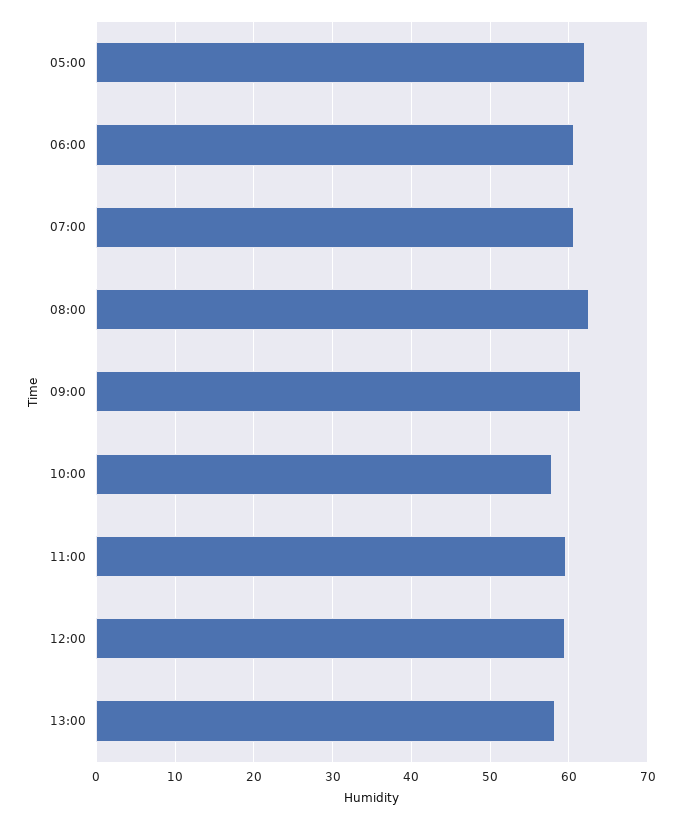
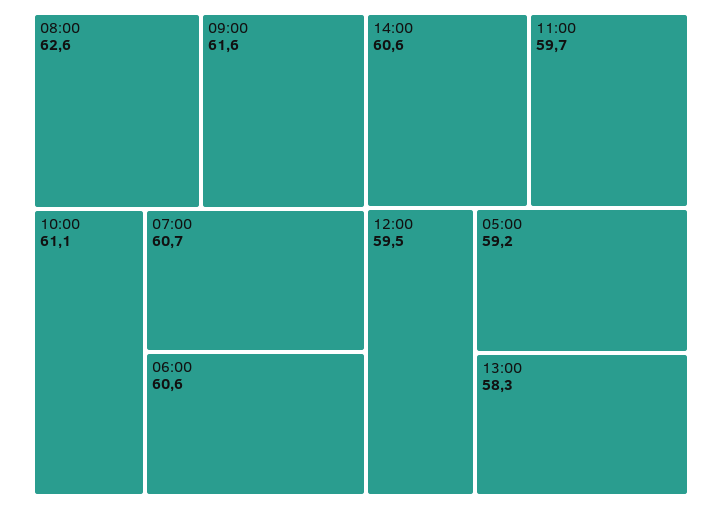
05:00: 62 -> 59.2
10:00: 58 -> 61.1
14:00: none -> 60.6

